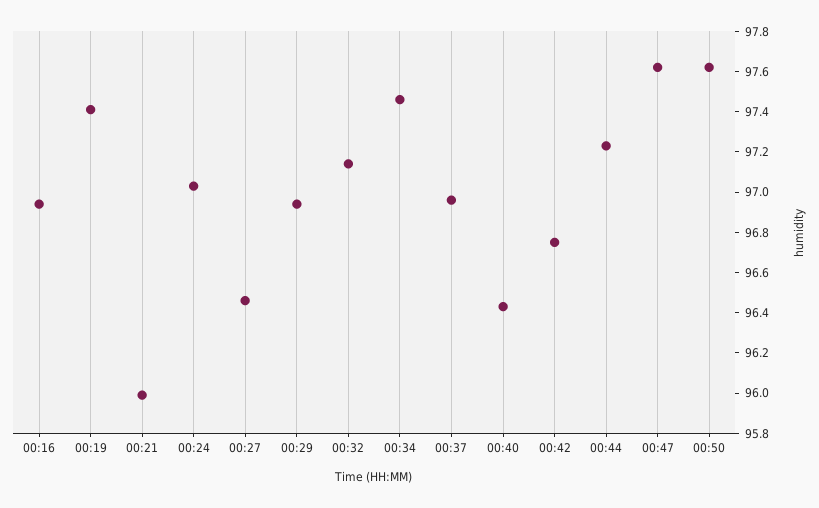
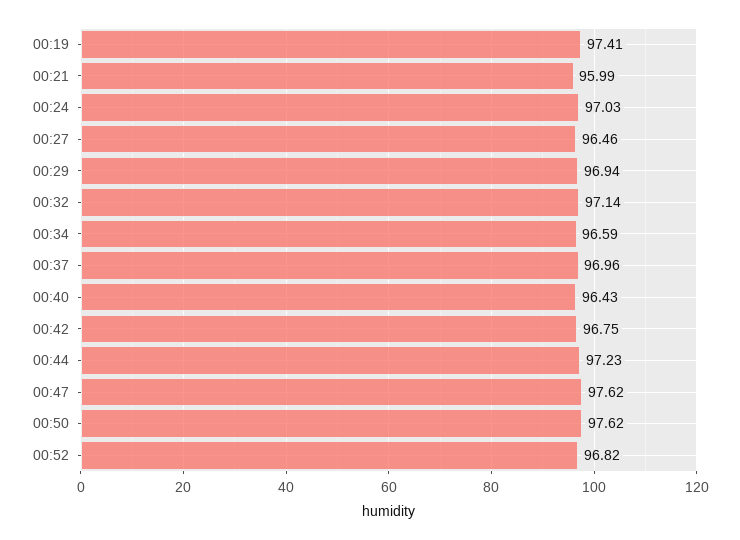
00:16: 96.95 -> none
00:34: 97.45 -> 96.59
00:52: none -> 96.82

